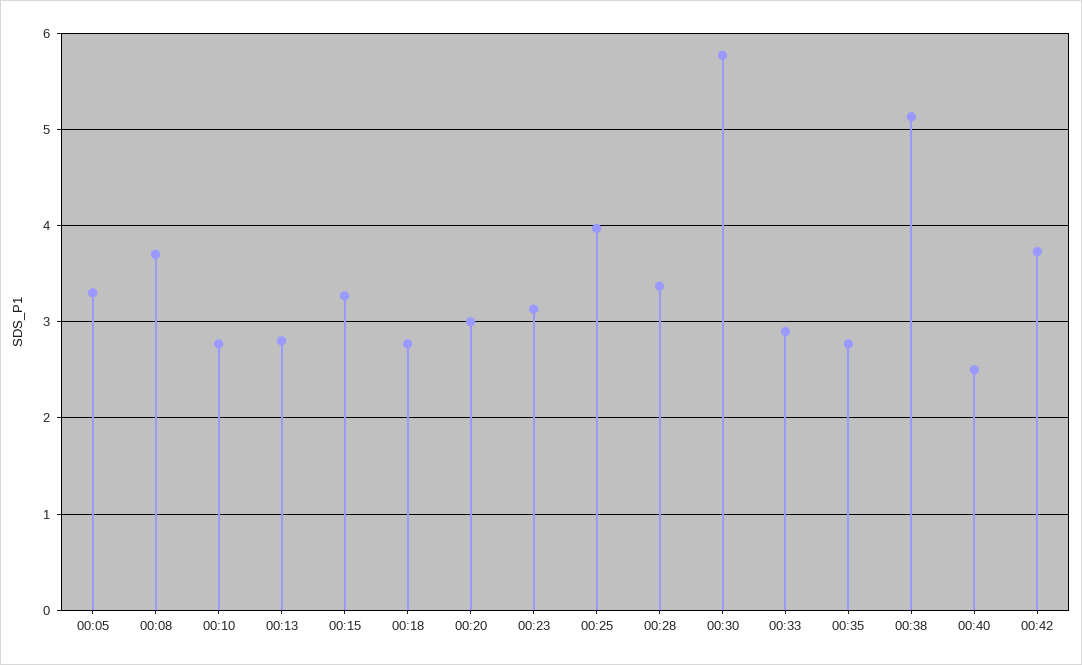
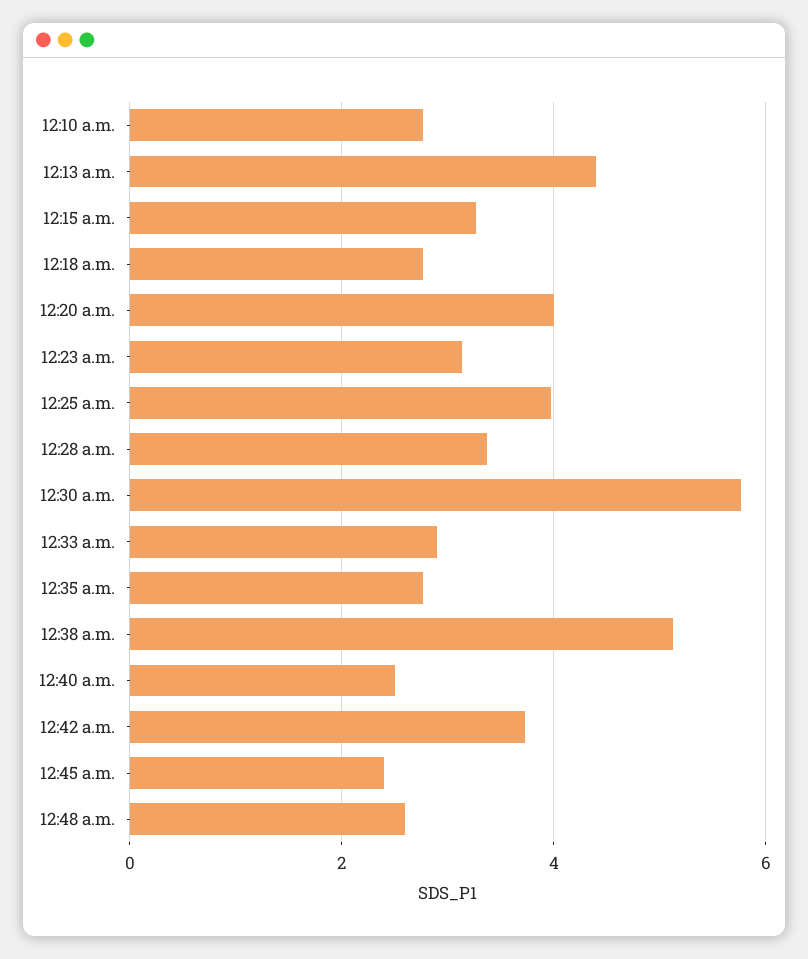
00:05: 3.3 -> none
00:08: 3.7 -> none
00:13: 2.8 -> 4.4
00:20: 3 -> 4
12:45 a.m.: none -> 2.4
12:48 a.m.: none -> 2.6

